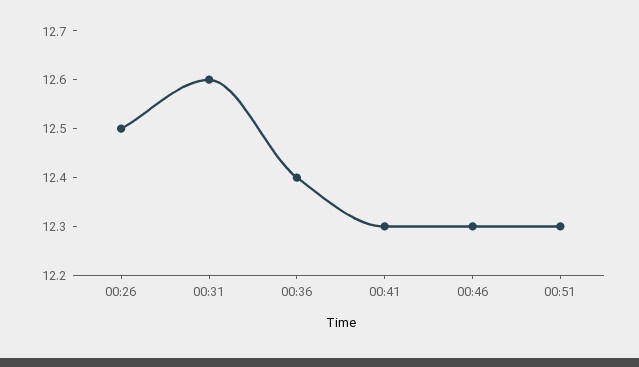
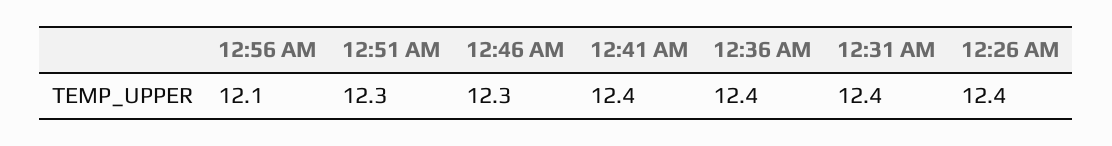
00:26: 12.5 -> 12.4
00:31: 12.6 -> 12.4
00:41: 12.3 -> 12.4
12:56 AM: none -> 12.1

